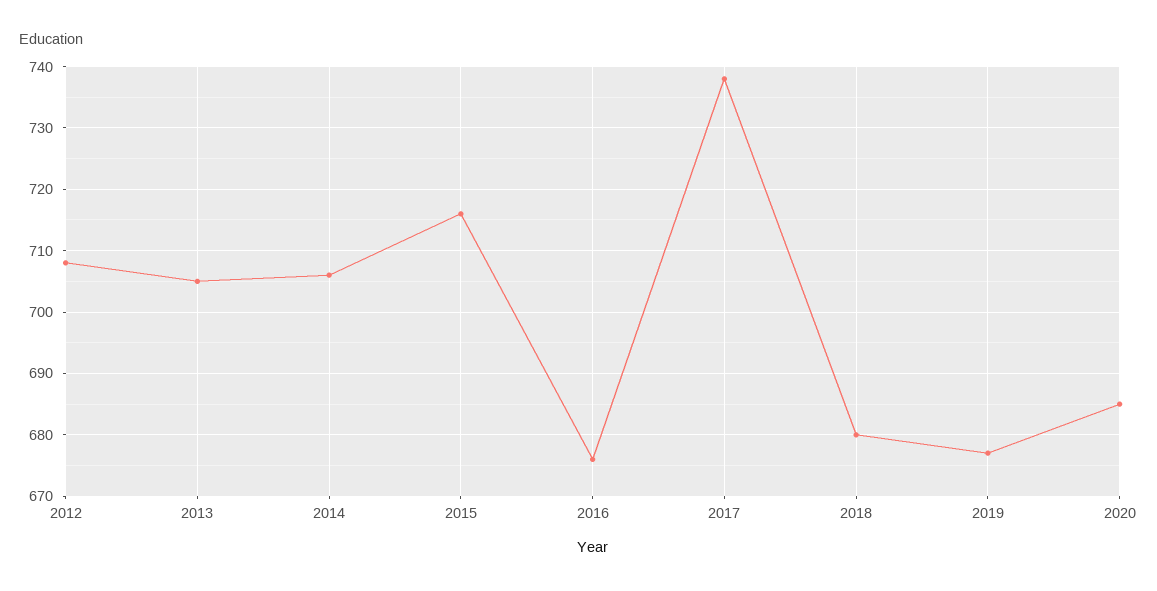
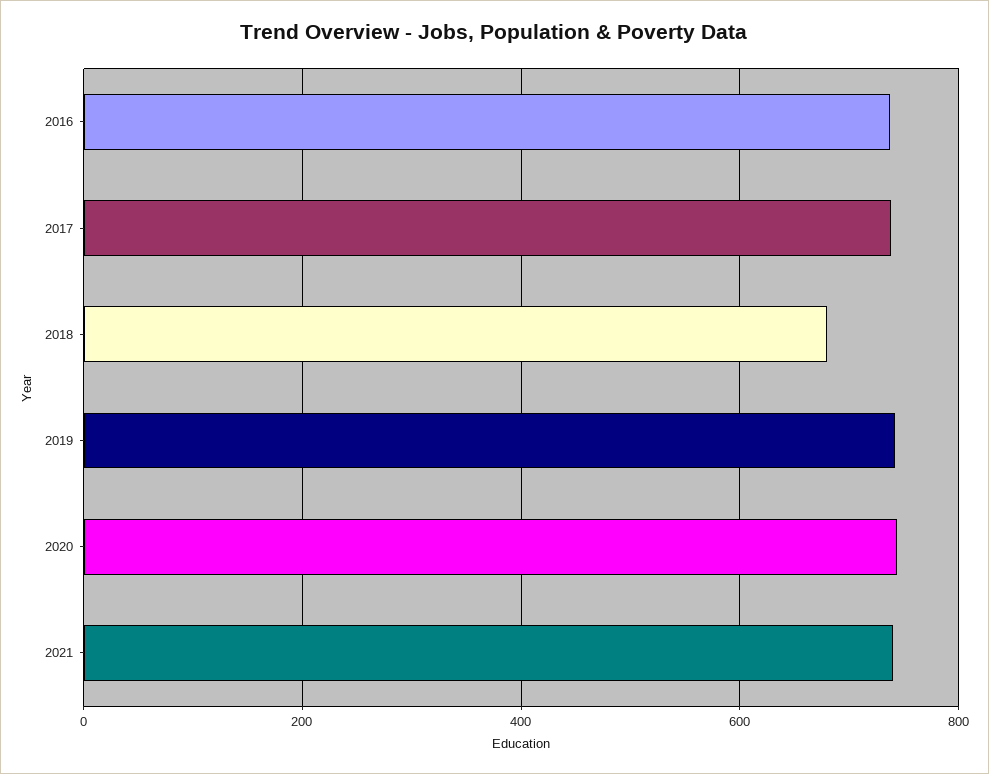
2012: 708 -> none
2013: 705 -> none
2014: 706 -> none
2015: 716 -> none
2016: 676 -> 740
2019: 677 -> 740
2020: 685 -> 740
2021: none -> 740

